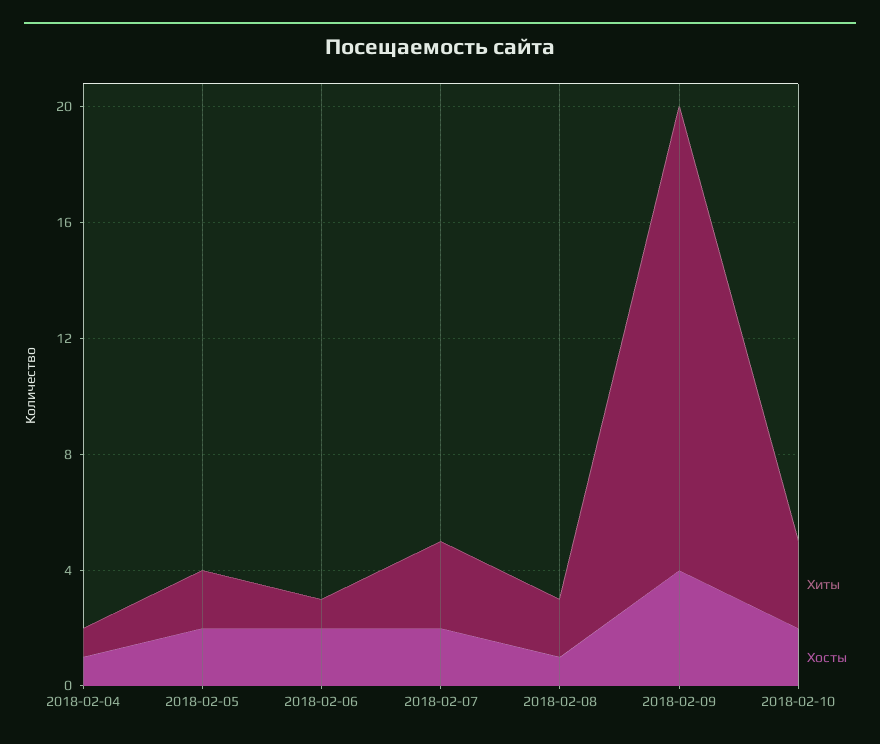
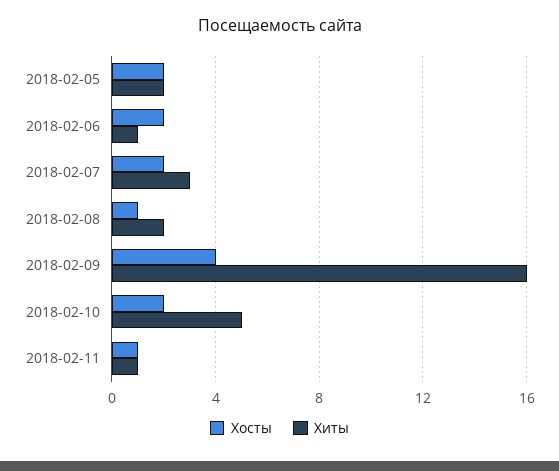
Хиты, 2018-02-04: 1 -> none
Хосты, 2018-02-04: 1 -> none
Хиты, 2018-02-10: 3 -> 5
Хосты, 2018-02-11: none -> 1
Хиты, 2018-02-11: none -> 1

